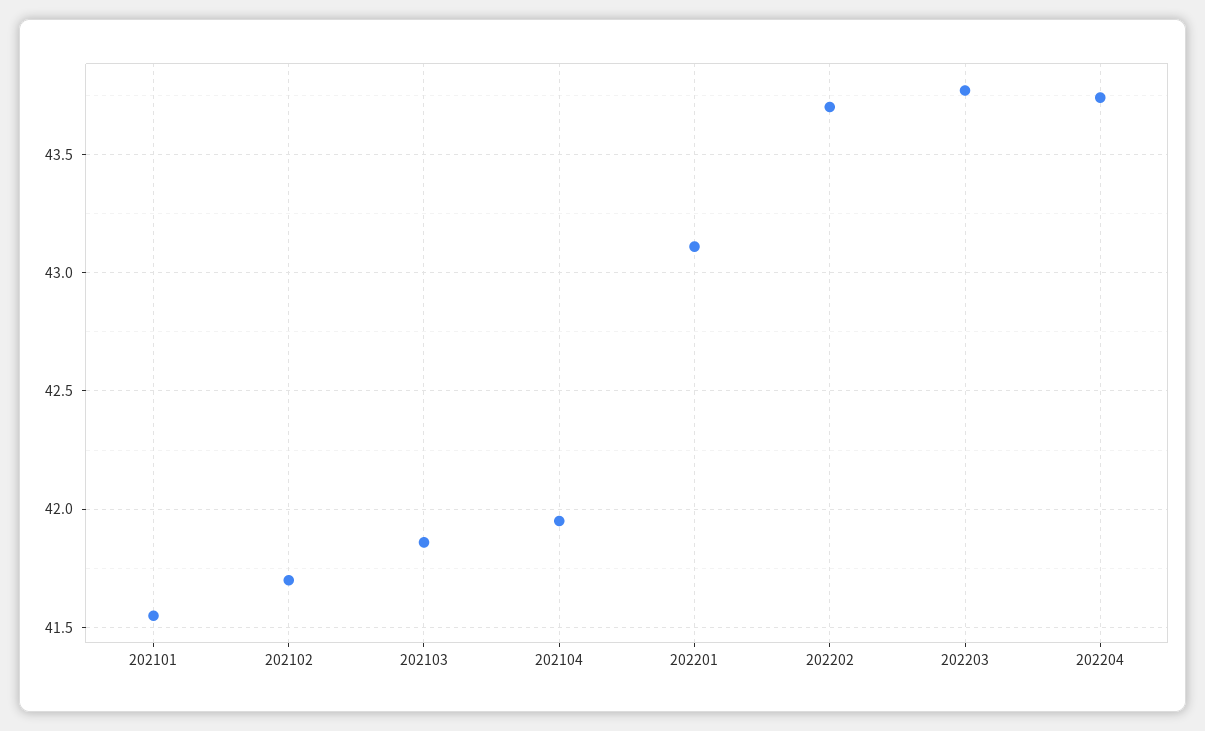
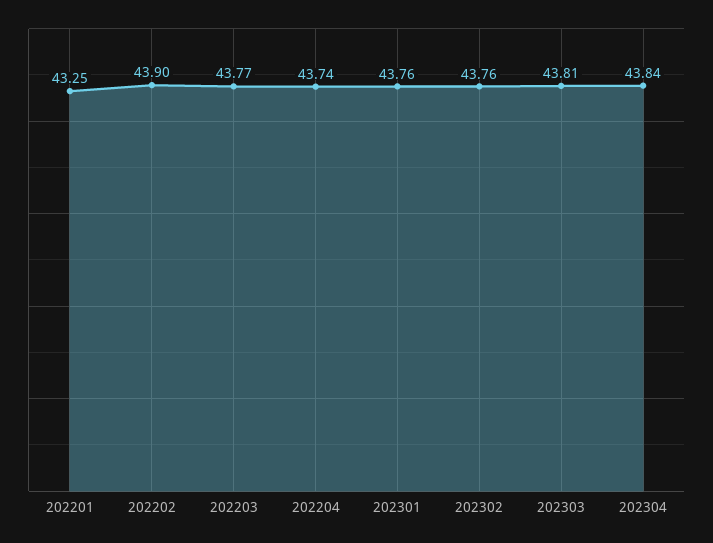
202101: 41.55 -> none
202102: 41.7 -> none
202103: 41.85 -> none
202104: 41.95 -> none
202201: 43.1 -> 43.25
202202: 43.7 -> 43.9
202301: none -> 43.76
202302: none -> 43.76
202303: none -> 43.81
202304: none -> 43.84

